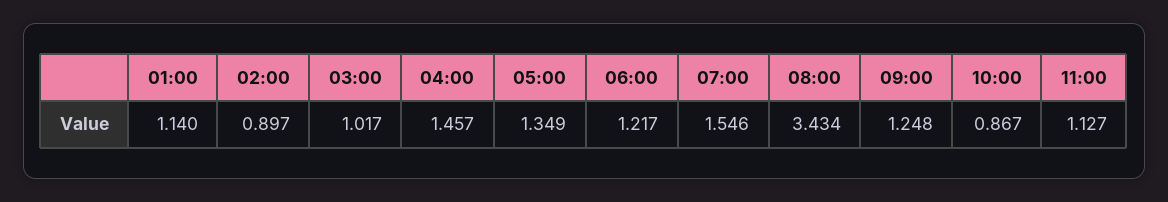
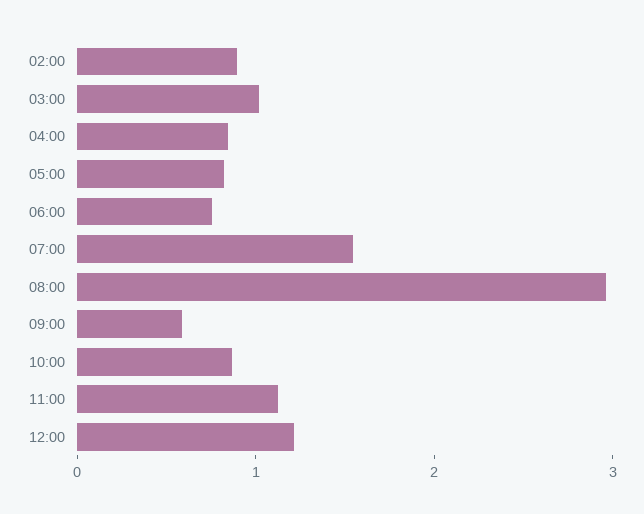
01:00: 1.14 -> none
04:00: 1.457 -> 0.8
05:00: 1.349 -> 0.8
06:00: 1.217 -> 0.8
08:00: 3.434 -> 3
09:00: 1.248 -> 0.6
12:00: none -> 1.2

